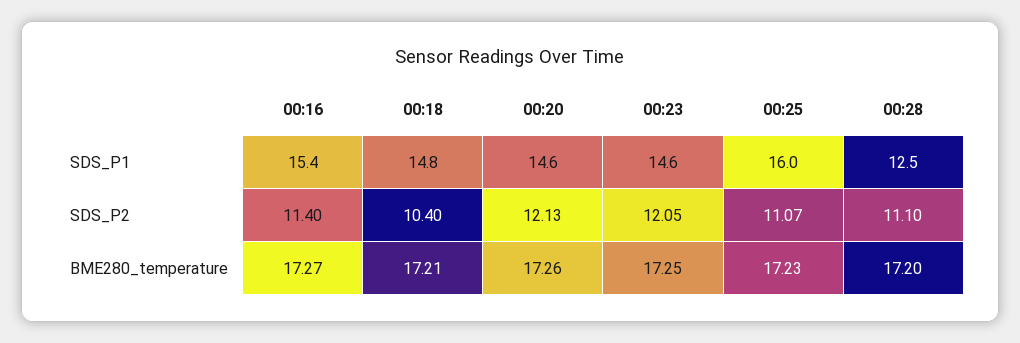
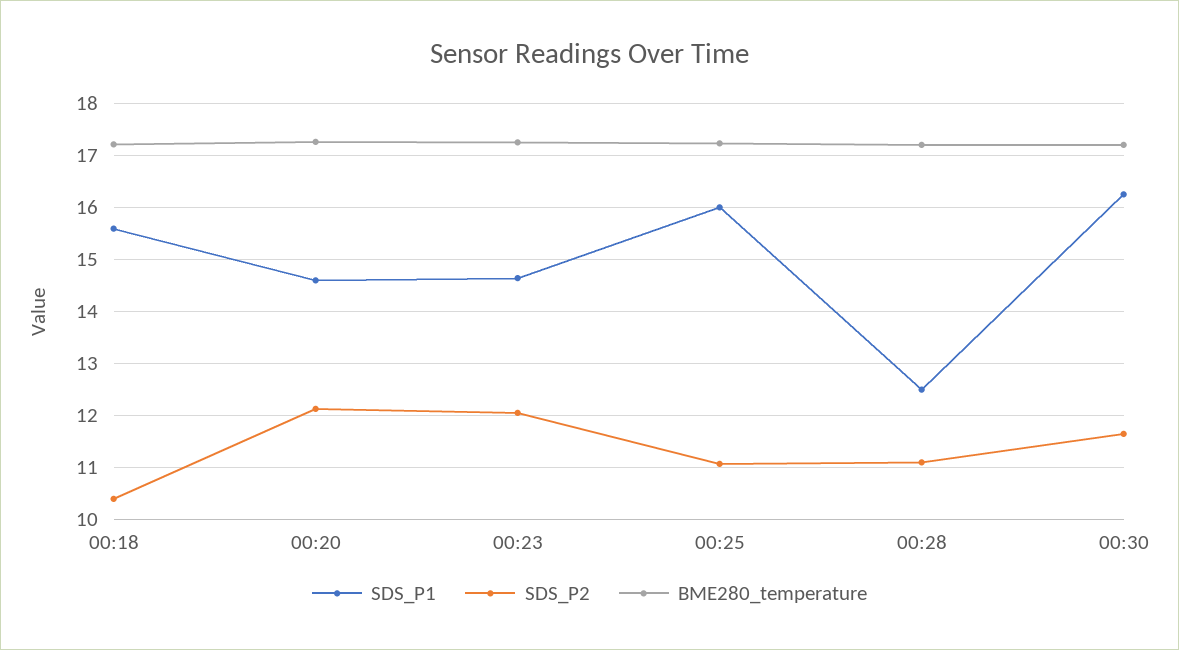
SDS_P1, 00:16: 15.4 -> none
SDS_P1, 00:18: 14.8 -> 15.6
SDS_P2, 00:16: 11.4 -> none
BME280_temperature, 00:16: 17.27 -> none
SDS_P1, 00:30: none -> 16.2
SDS_P2, 00:30: none -> 11.6
BME280_temperature, 00:30: none -> 17.2

